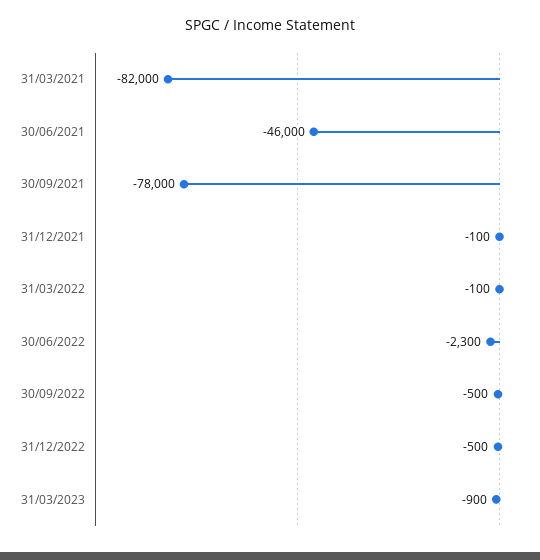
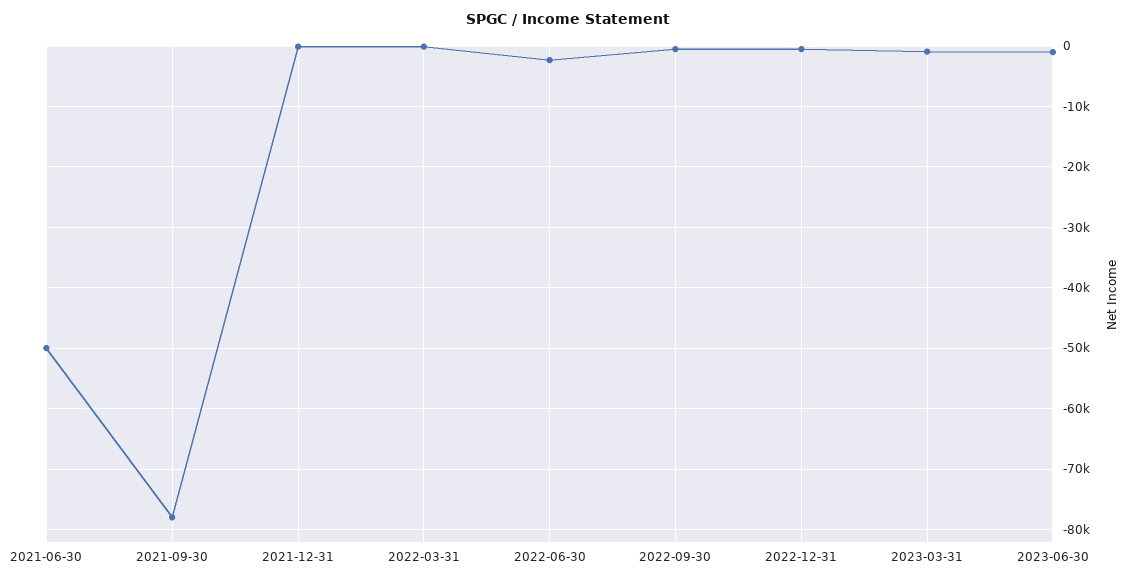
31/03/2021: -82000 -> none
30/06/2021: -46000 -> -50000
2023-06-30: none -> -1000

